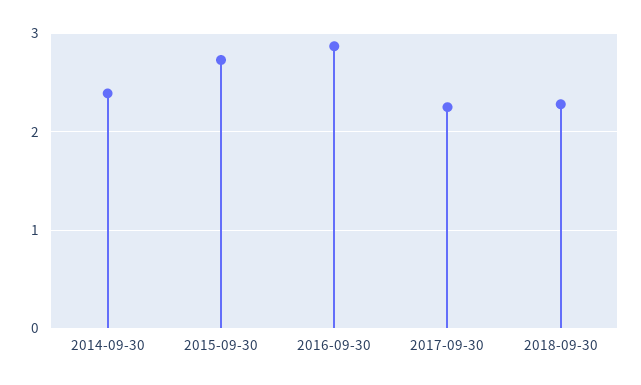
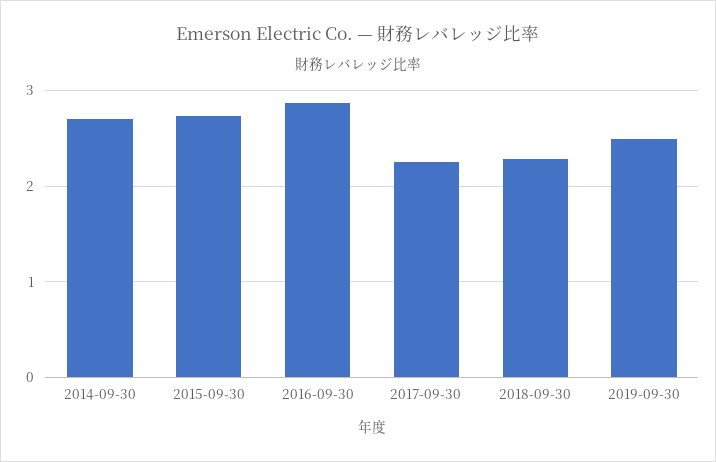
2014-09-30: 2.4 -> 2.7
2019-09-30: none -> 2.5

